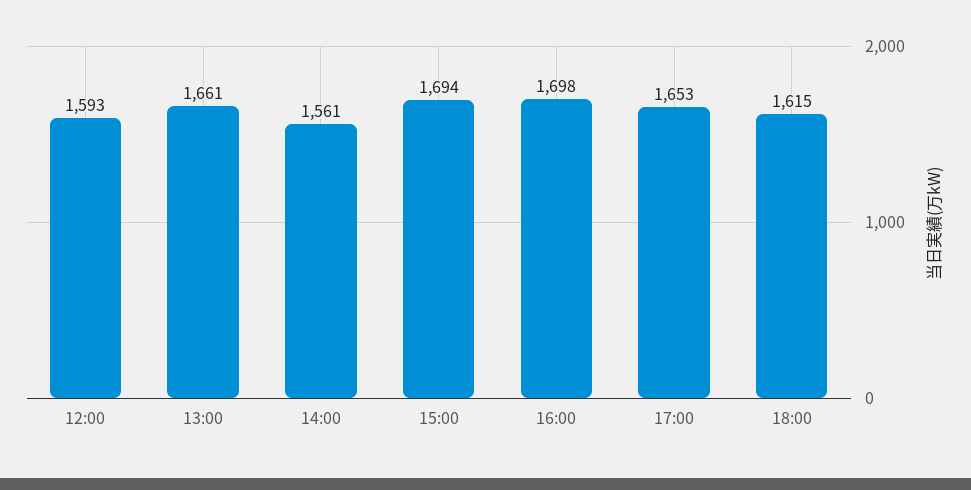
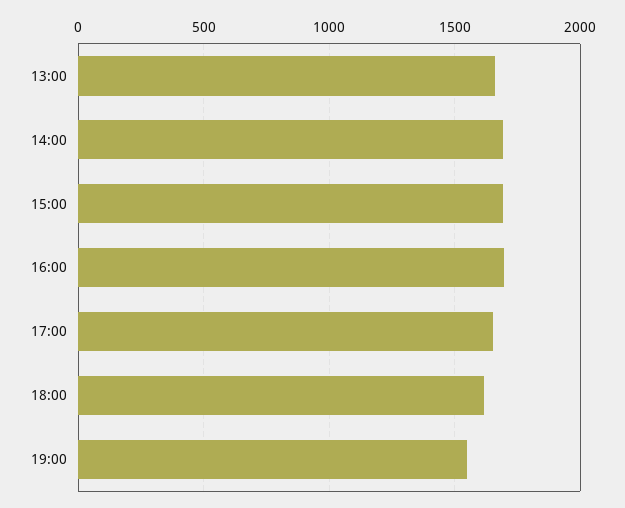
12:00: 1593 -> none
14:00: 1561 -> 1700
19:00: none -> 1550

